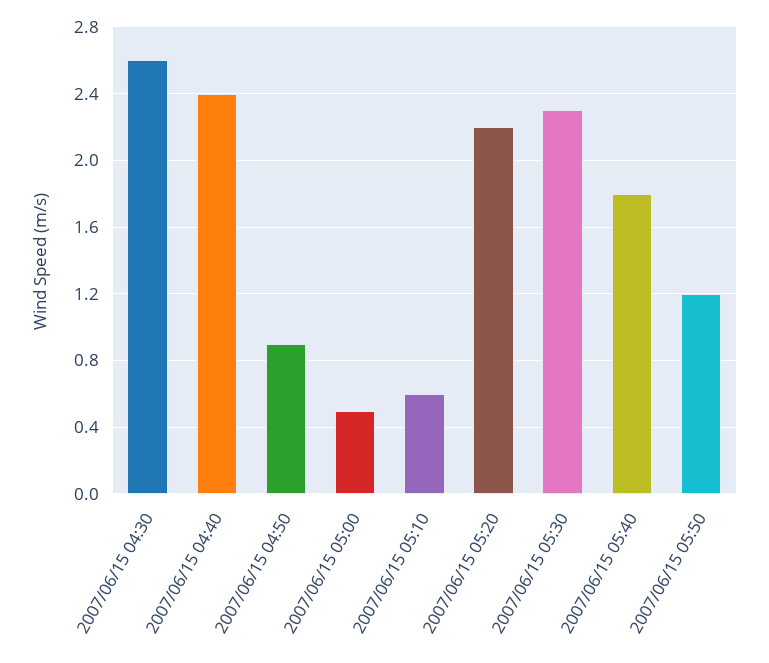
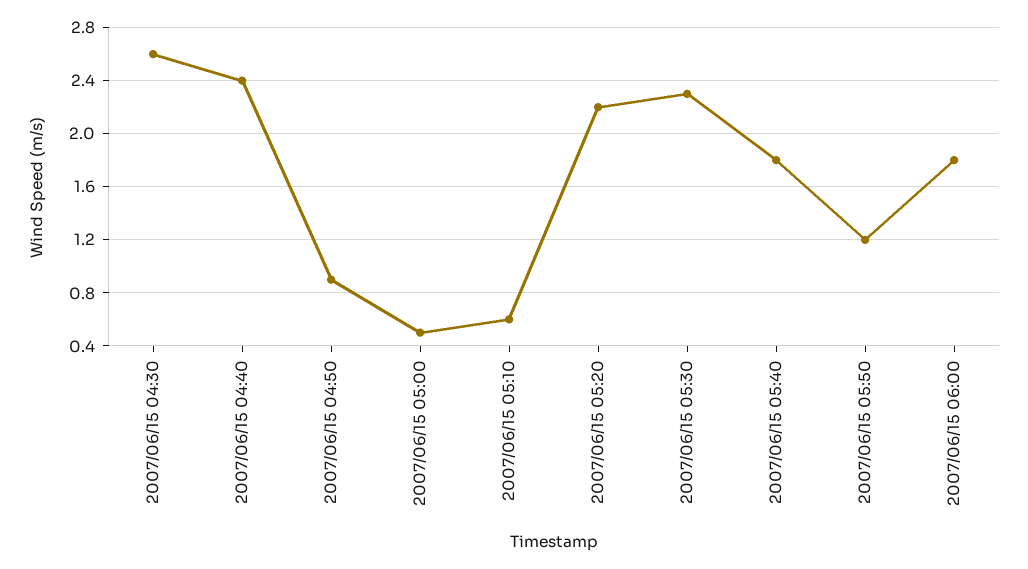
2007/06/15 06:00: none -> 1.8

